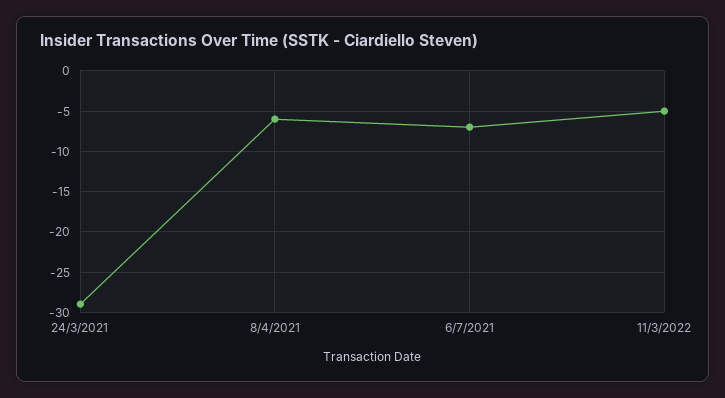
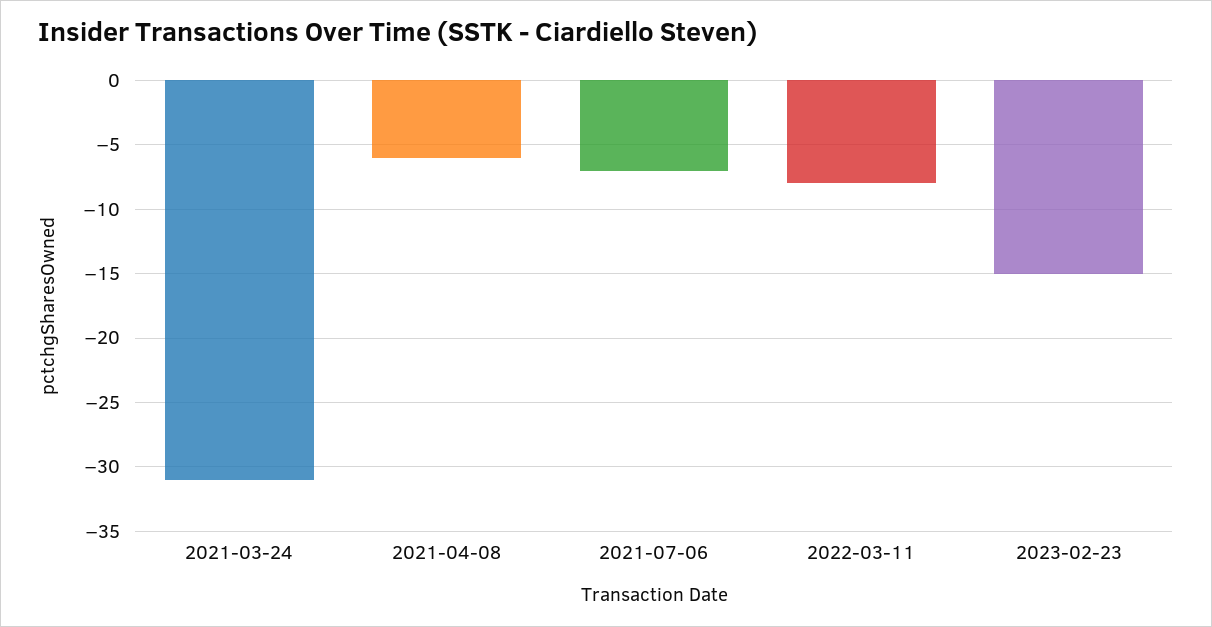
24/3/2021: -29 -> -31
11/3/2022: -5 -> -8
2023-02-23: none -> -15

